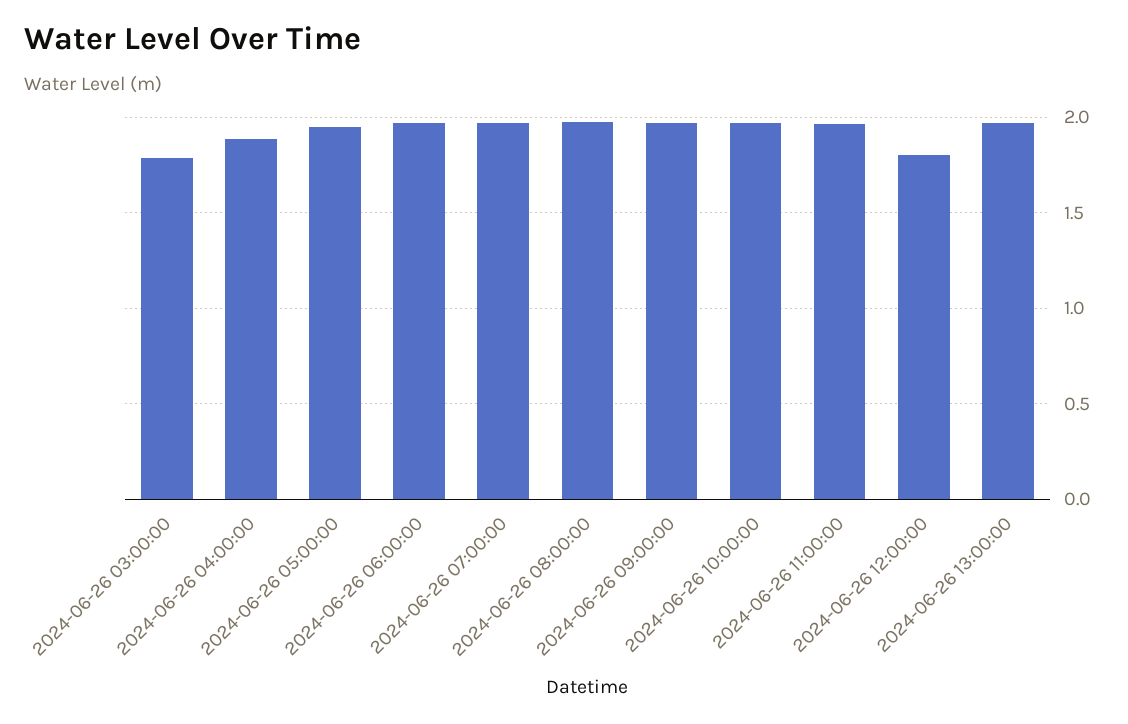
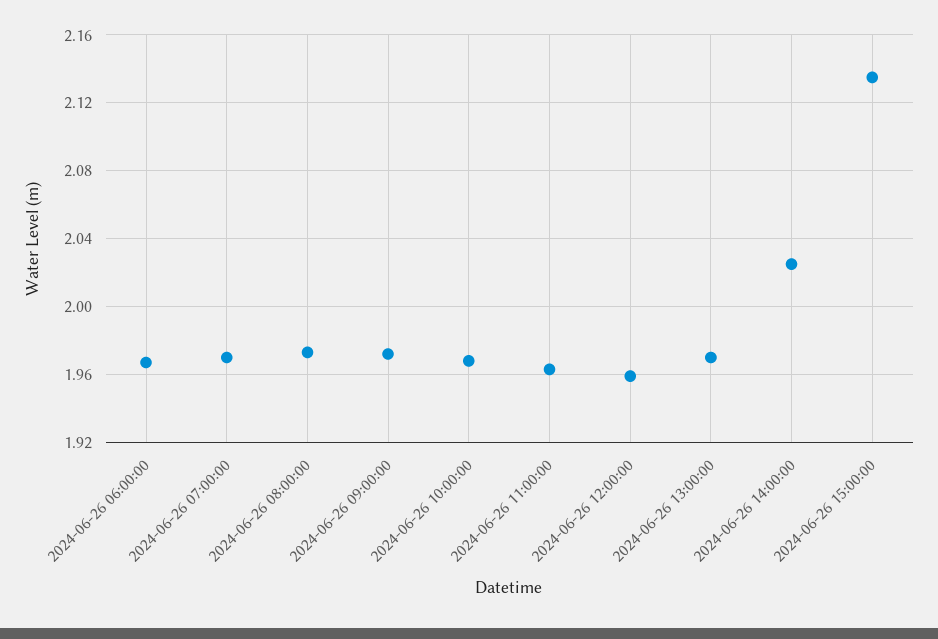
2024-06-26 03:00:00: 1.8 -> none
2024-06-26 04:00:00: 1.9 -> none
2024-06-26 05:00:00: 1.95 -> none
2024-06-26 12:00:00: 1.8 -> 1.96
2024-06-26 14:00:00: none -> 2.025
2024-06-26 15:00:00: none -> 2.135

